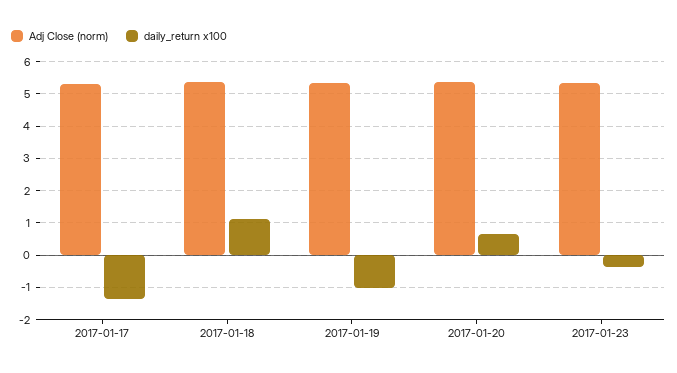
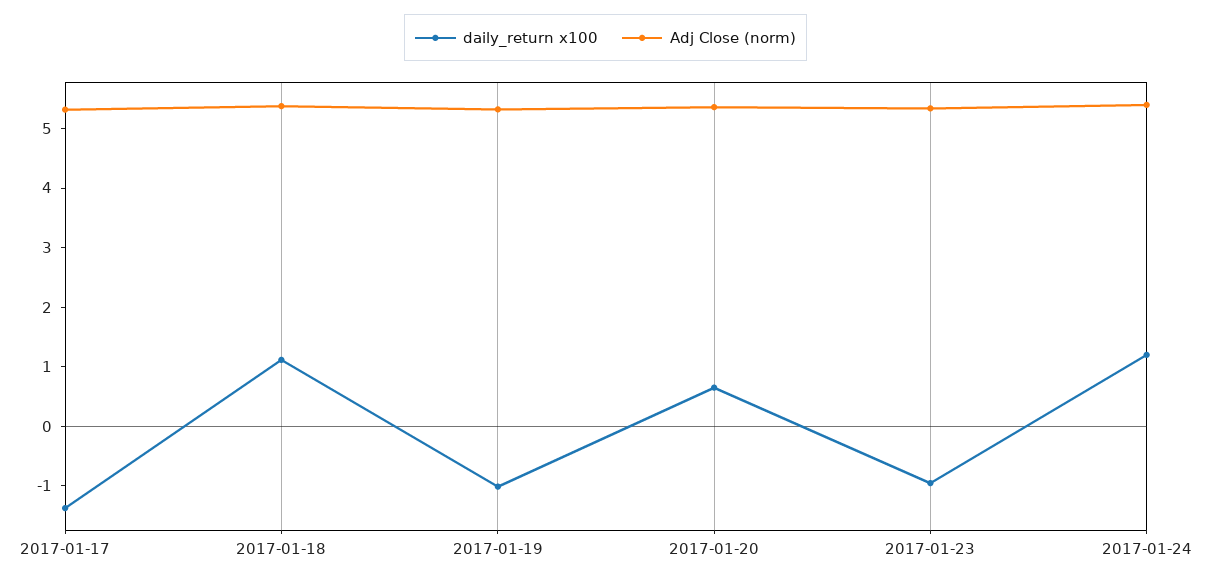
daily_return x100, 2017-01-23: -0.4 -> -1
daily_return x100, 2017-01-24: none -> 1.2
Adj Close (norm), 2017-01-24: none -> 5.4

